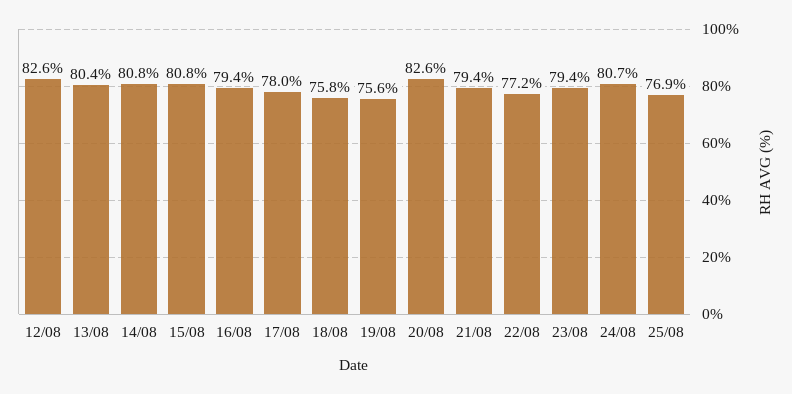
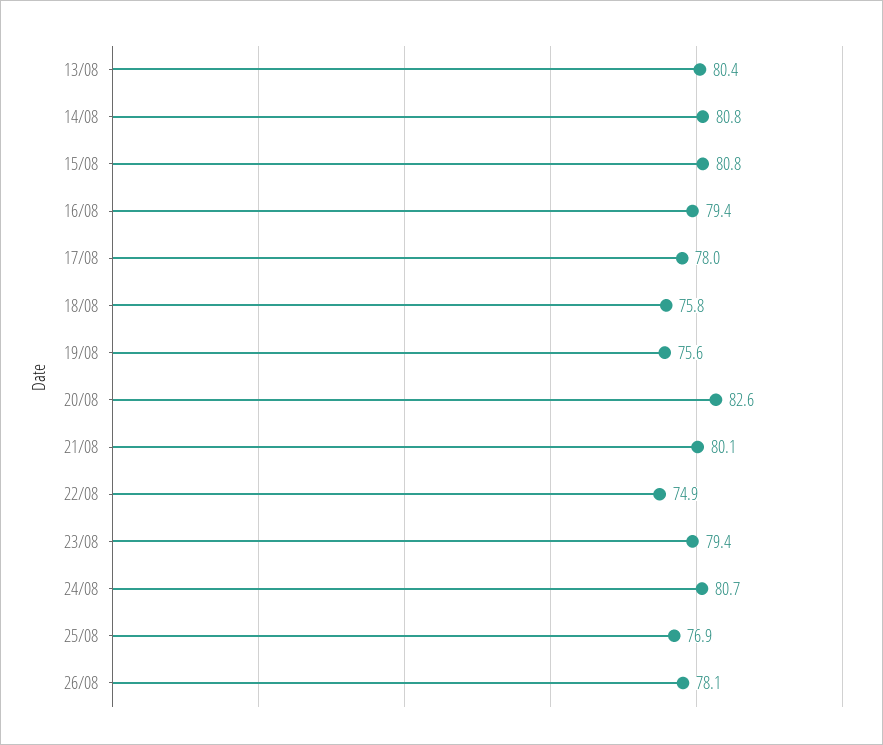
12/08: 82.6 -> none
21/08: 79.4 -> 80.1
22/08: 77.2 -> 74.9
26/08: none -> 78.1

